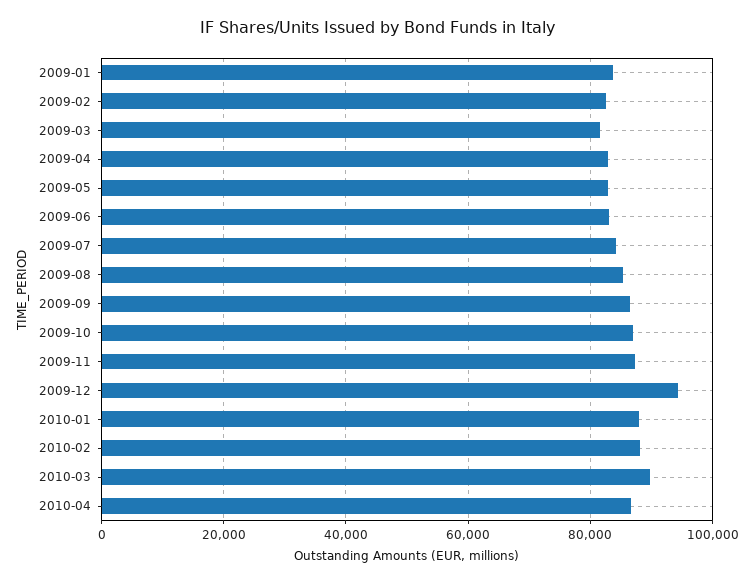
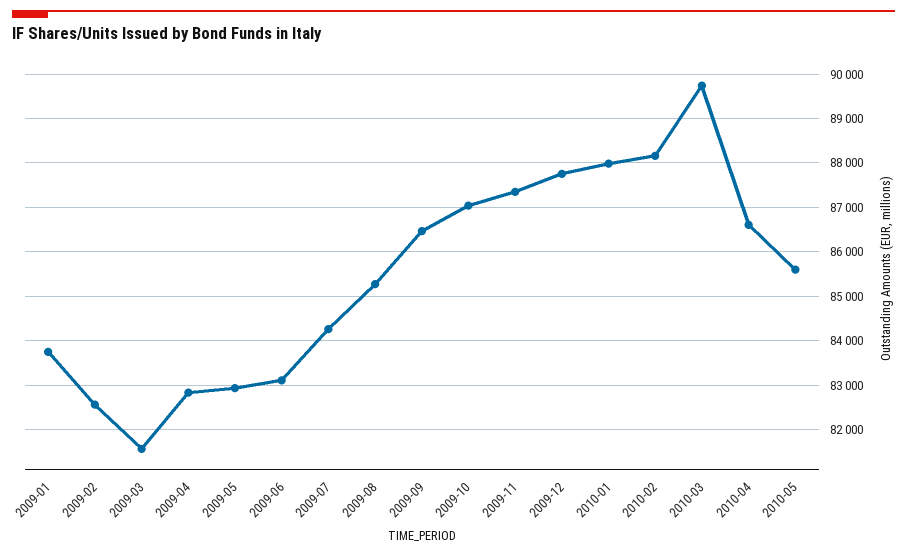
2009-12: 94000 -> 87800
2010-05: none -> 85600

